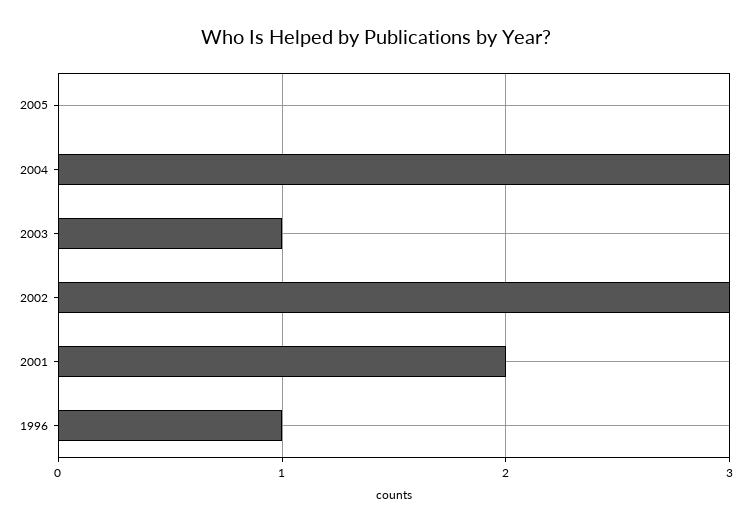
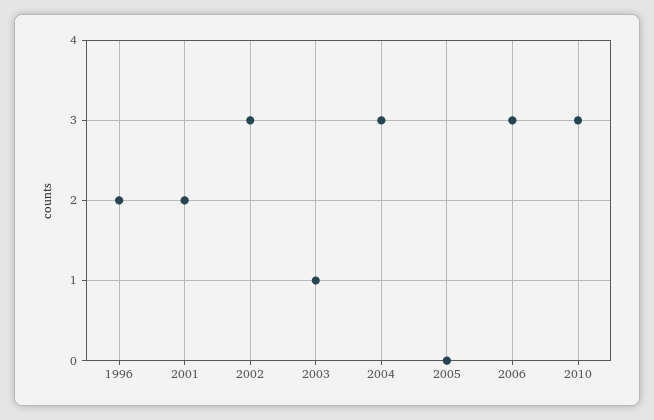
1996: 1 -> 2
2006: none -> 3
2010: none -> 3

